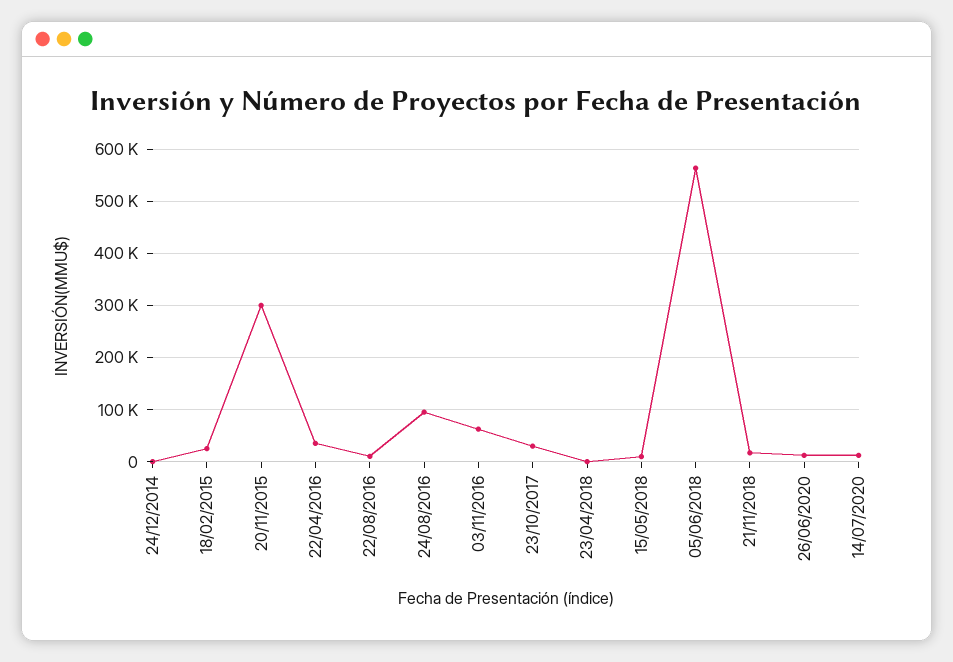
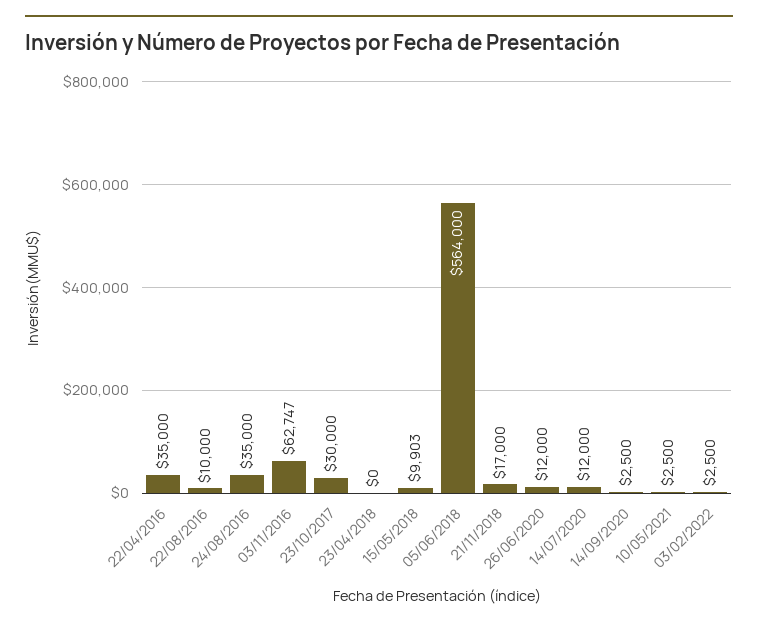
24/12/2014: 0 -> none
18/02/2015: 20000 -> none
20/11/2015: 300000 -> none
24/08/2016: 100000 -> 35000
14/09/2020: none -> 2500
10/05/2021: none -> 2500
03/02/2022: none -> 2500

